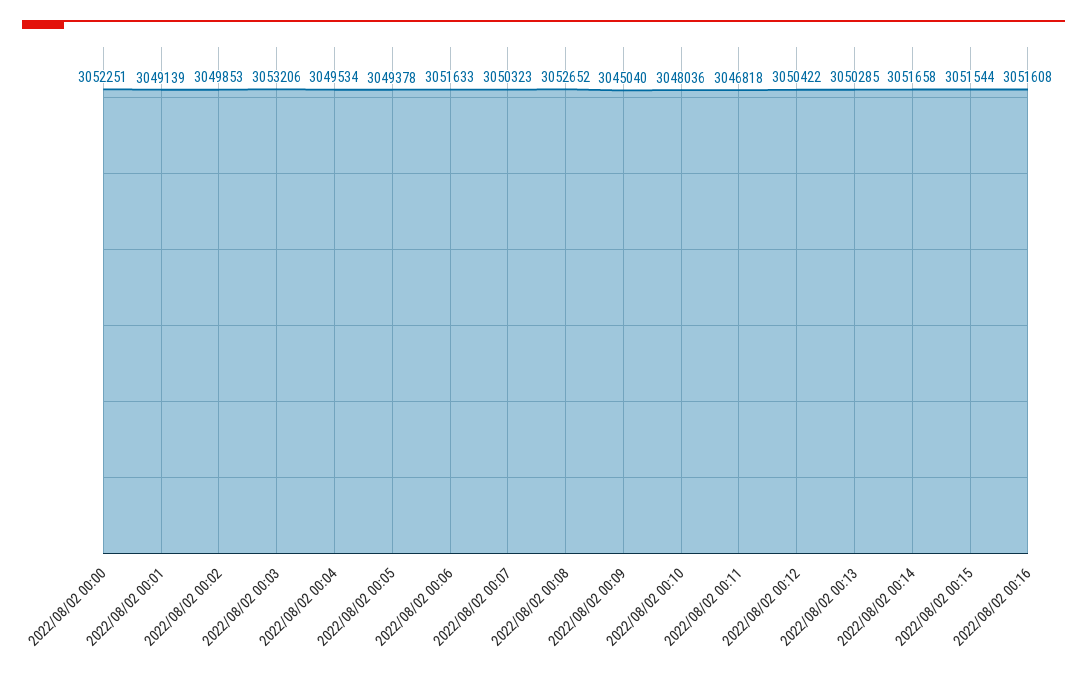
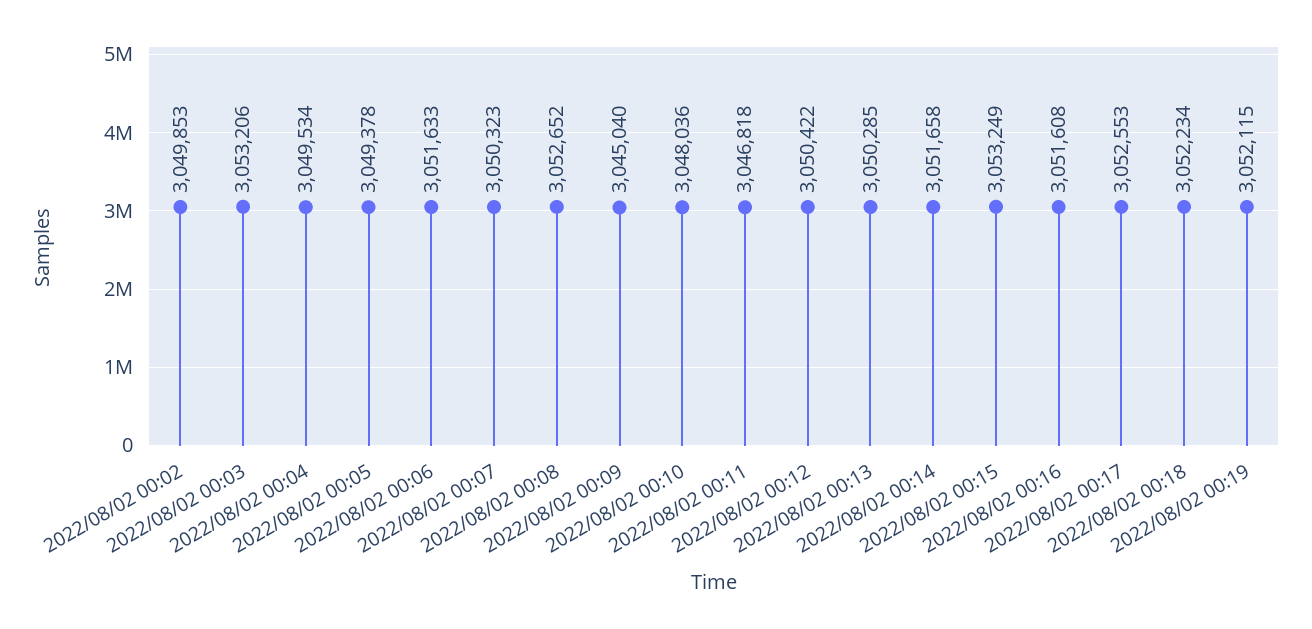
2022/08/02 00:00: 3052251 -> none
2022/08/02 00:01: 3049139 -> none
2022/08/02 00:15: 3051544 -> 3053249
2022/08/02 00:17: none -> 3052553
2022/08/02 00:18: none -> 3052234
2022/08/02 00:19: none -> 3052115

